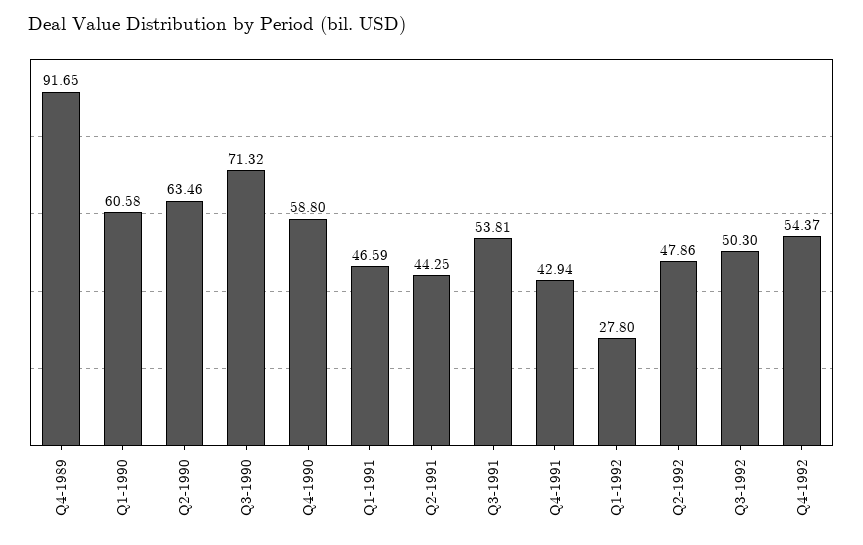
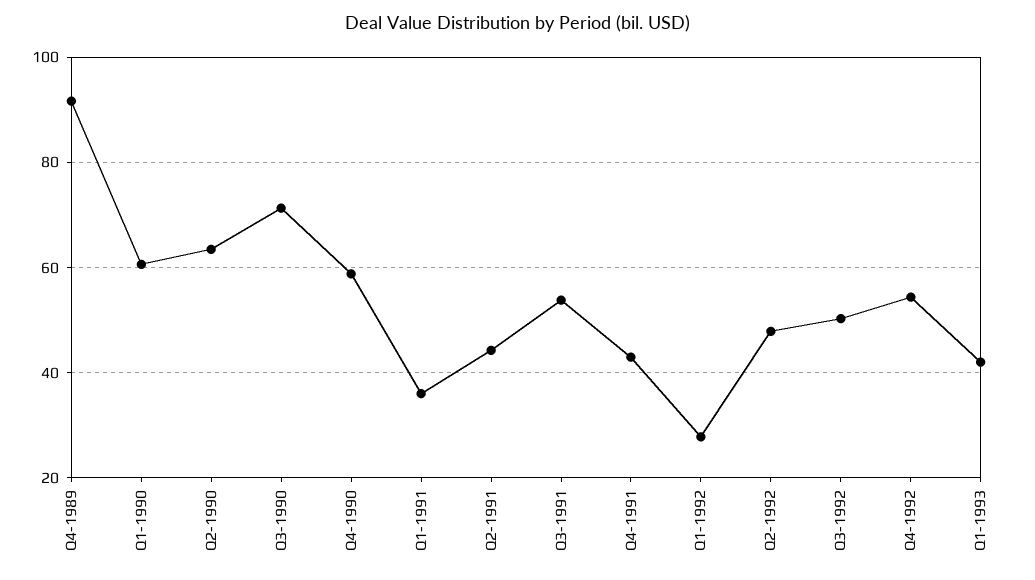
Q1-1991: 46.59 -> 36
Q1-1993: none -> 42

